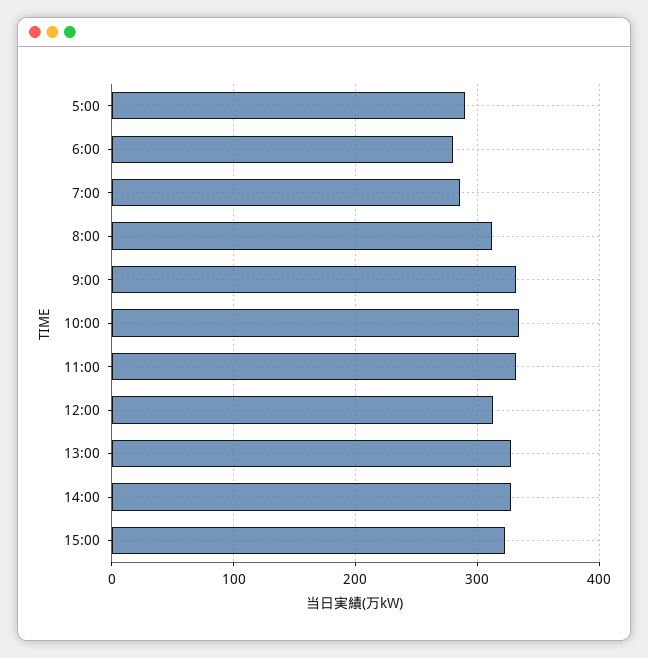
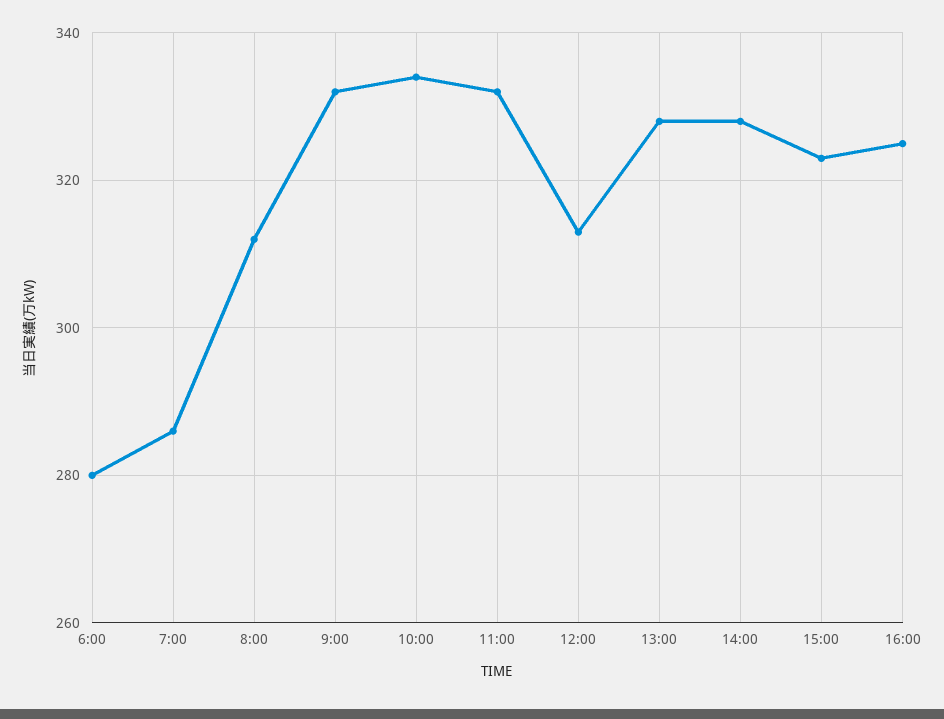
5:00: 290 -> none
16:00: none -> 325

